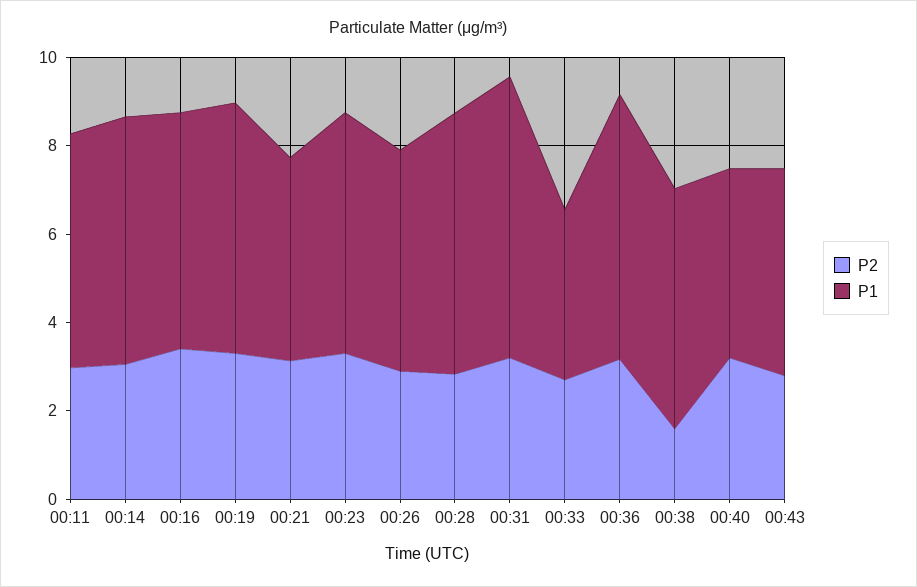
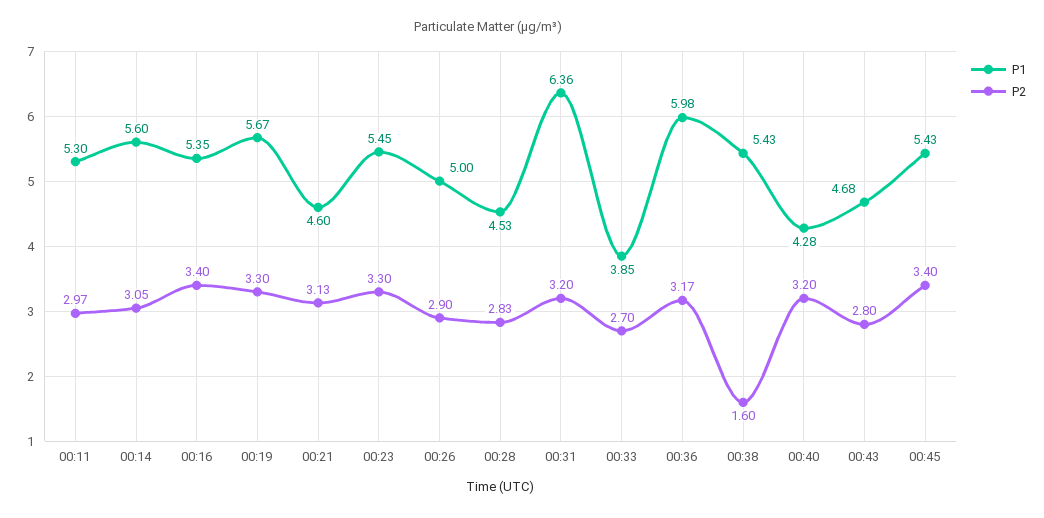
P1, 00:28: 6 -> 4.53
P1, 00:45: none -> 5.43
P2, 00:45: none -> 3.4

